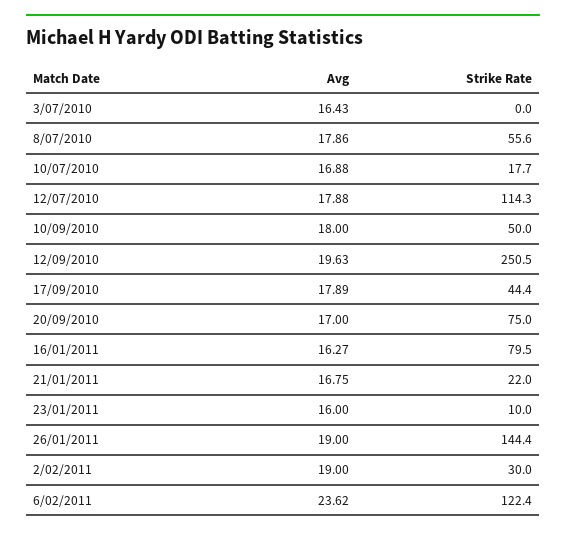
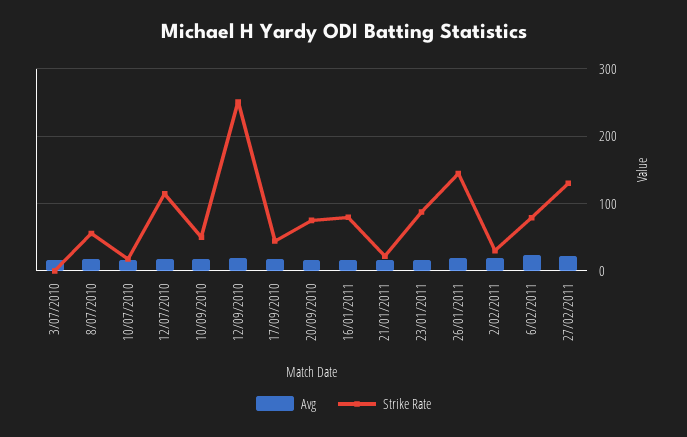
Strike Rate, 23/01/2011: 10 -> 90
Strike Rate, 6/02/2011: 122.4 -> 80
Avg, 27/02/2011: none -> 20
Strike Rate, 27/02/2011: none -> 130

